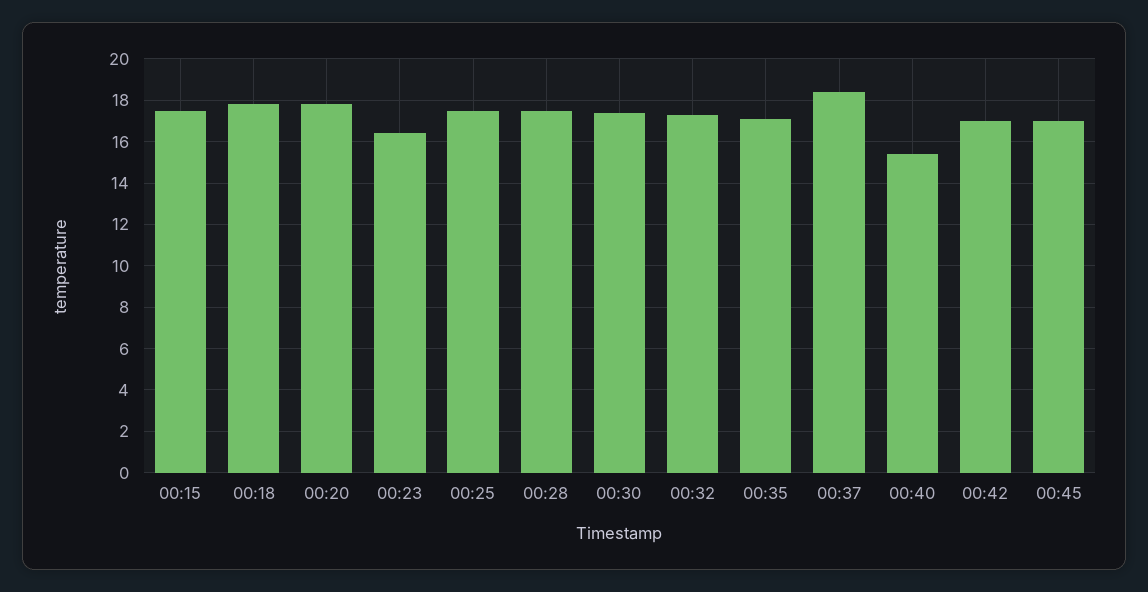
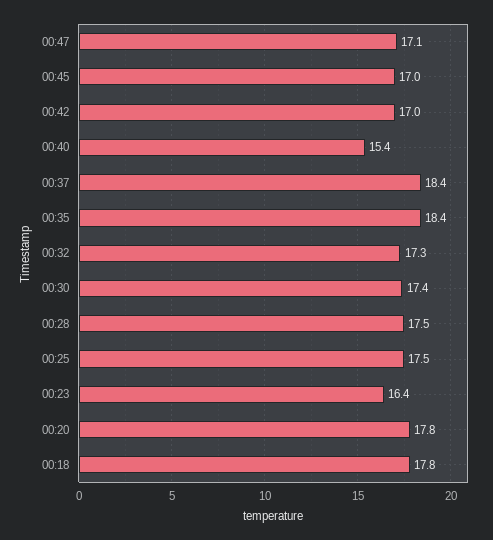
00:15: 17.5 -> none
00:35: 17 -> 18.4
00:47: none -> 17.1

